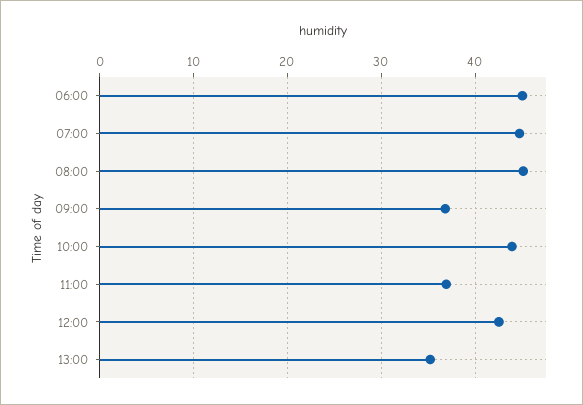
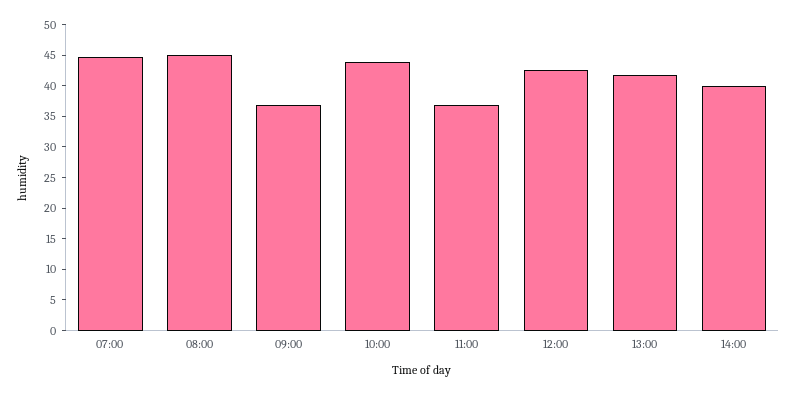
06:00: 45 -> none
13:00: 35 -> 42.5
14:00: none -> 40

